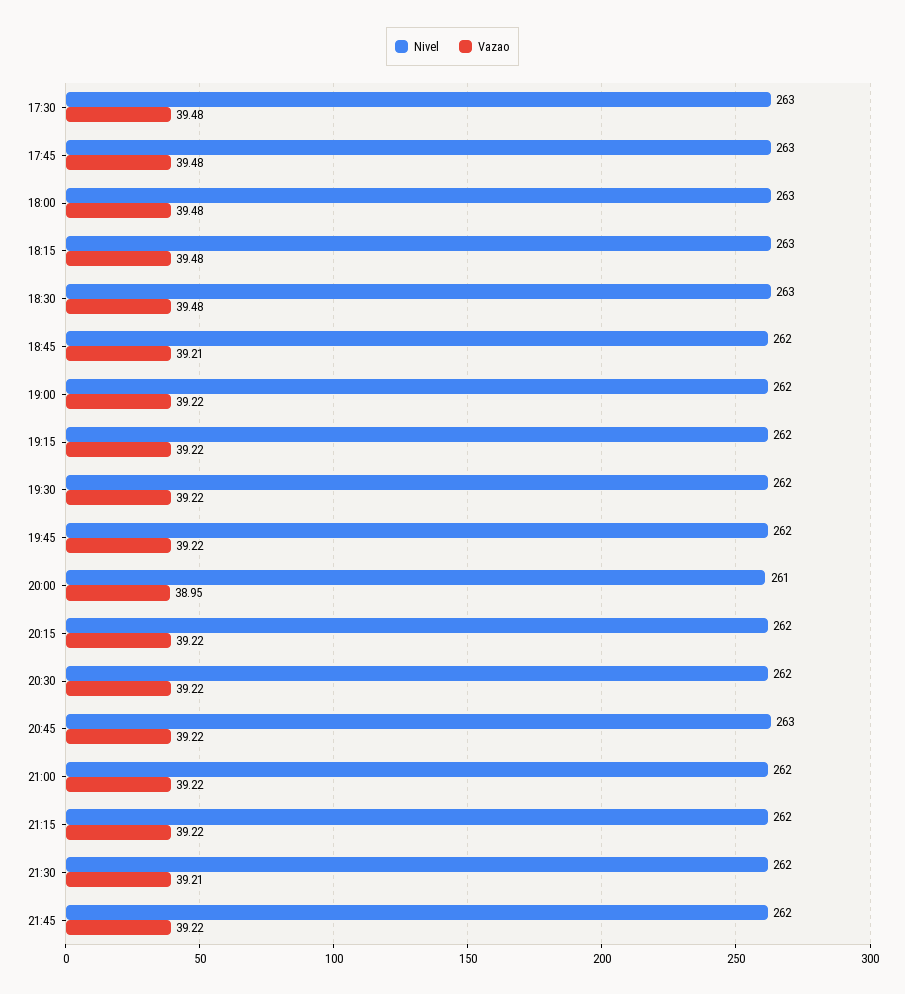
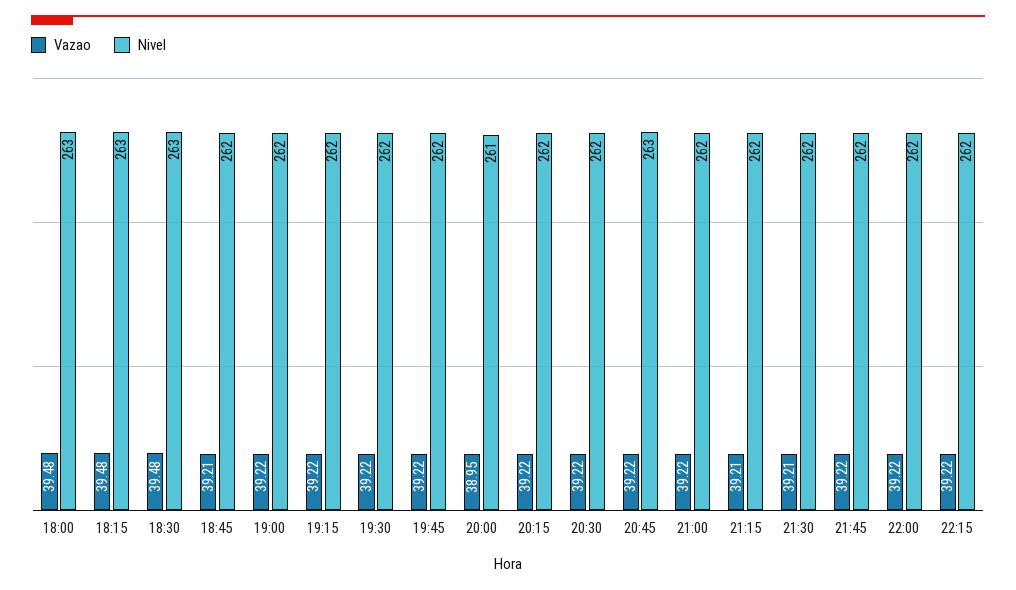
Nivel, 17:30: 263 -> none
Vazao, 17:30: 39.48 -> none
Nivel, 17:45: 263 -> none
Vazao, 17:45: 39.48 -> none
Vazao, 21:15: 39.22 -> 39.21
Vazao, 22:00: none -> 39.22
Nivel, 22:00: none -> 262
Vazao, 22:15: none -> 39.22
Nivel, 22:15: none -> 262

